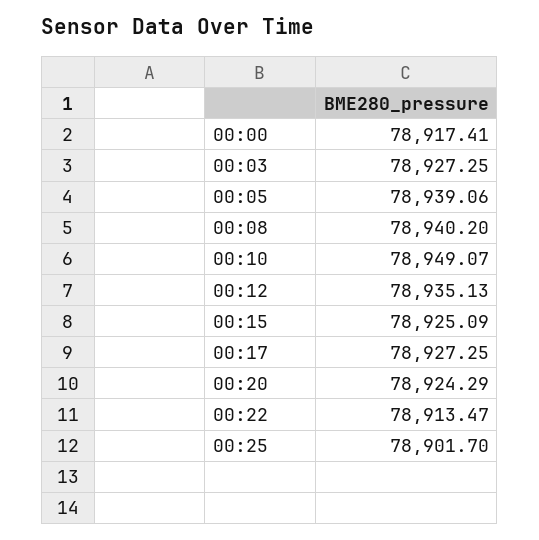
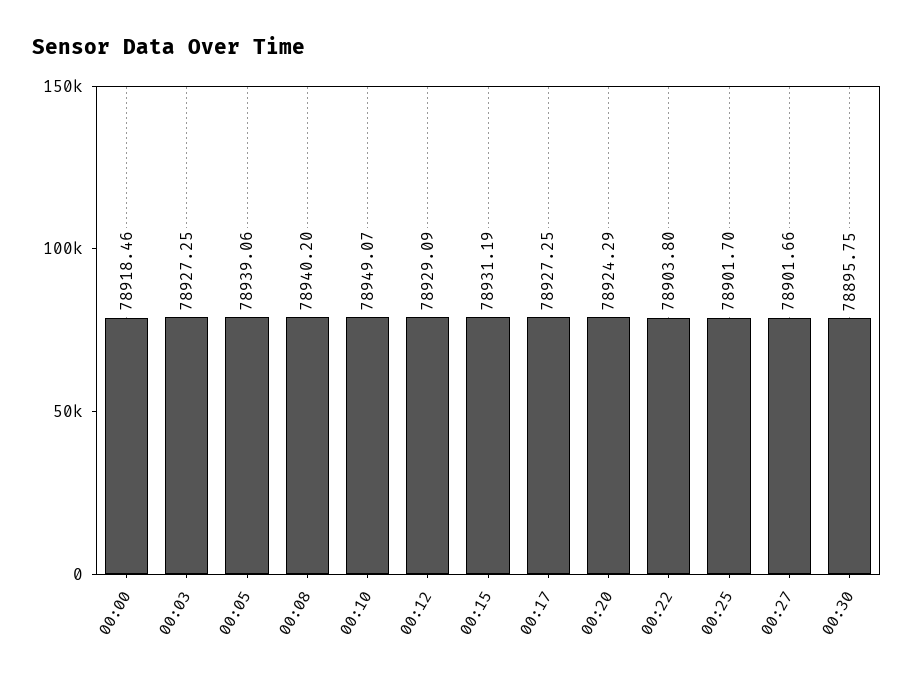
00:00: 78917.41 -> 78918.46
00:12: 78935.13 -> 78929.09
00:15: 78925.09 -> 78931.19
00:22: 78913.47 -> 78903.8
00:27: none -> 78901.66
00:30: none -> 78895.75

